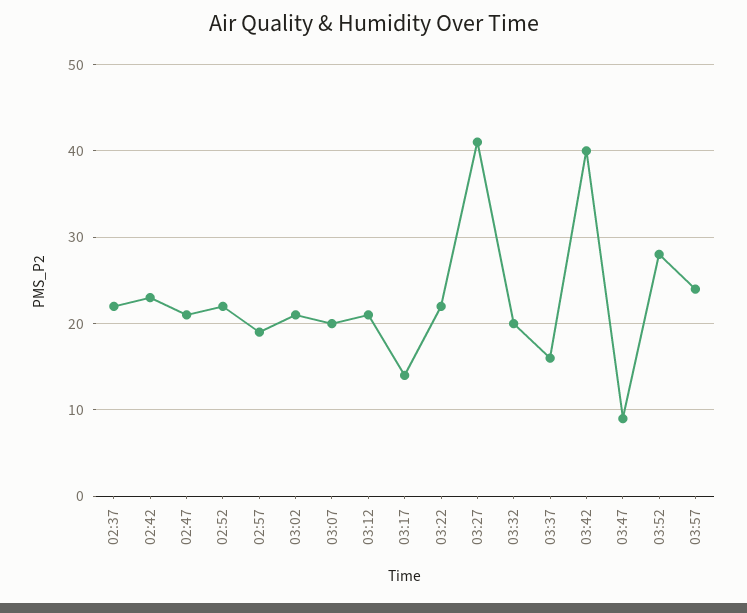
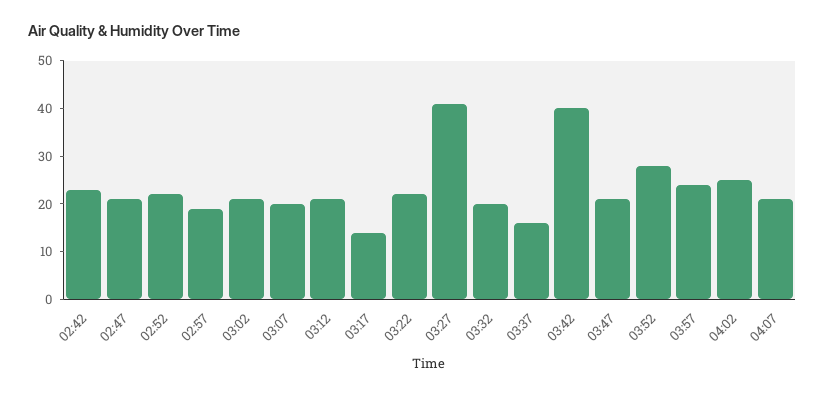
02:37: 22 -> none
03:47: 9 -> 20
04:02: none -> 25
04:07: none -> 20

